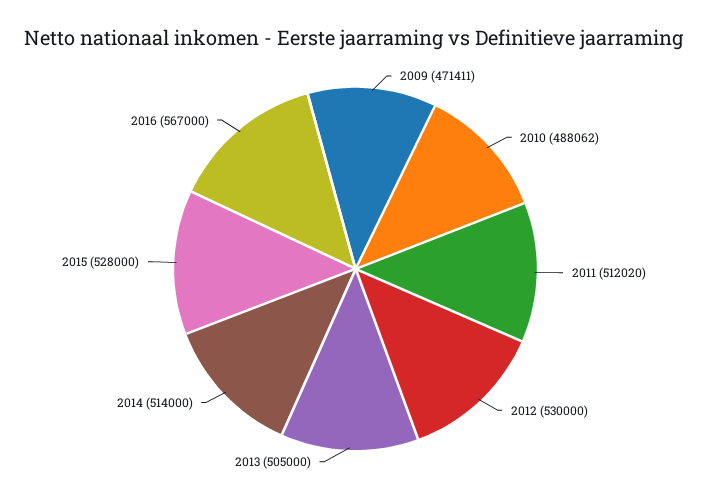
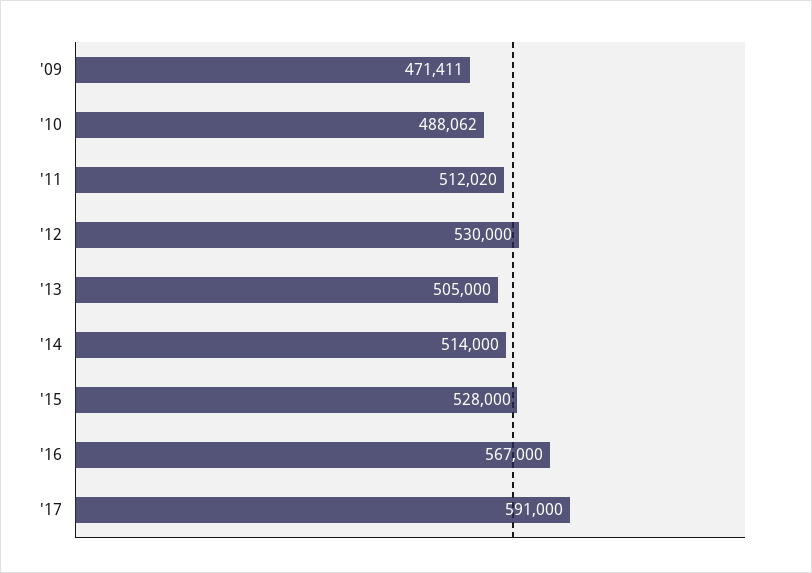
'17: none -> 591000

